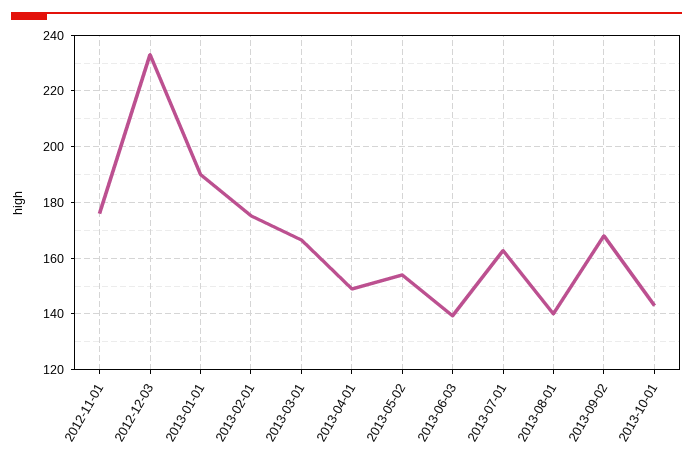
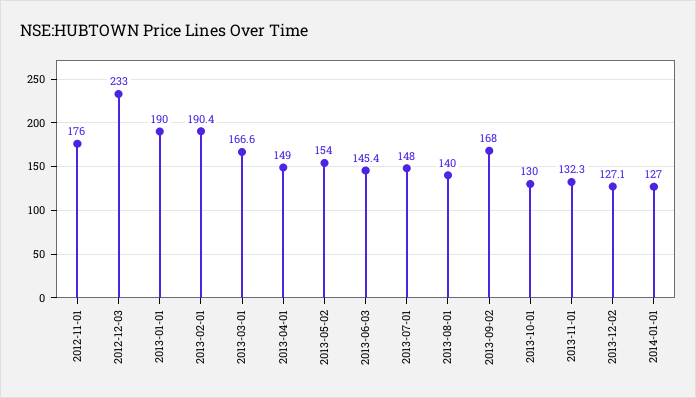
2013-02-01: 175 -> 190.4
2013-06-03: 140 -> 145.4
2013-07-01: 162.5 -> 148
2013-10-01: 142.5 -> 130
2013-11-01: none -> 132.3
2013-12-02: none -> 127.1
2014-01-01: none -> 127

